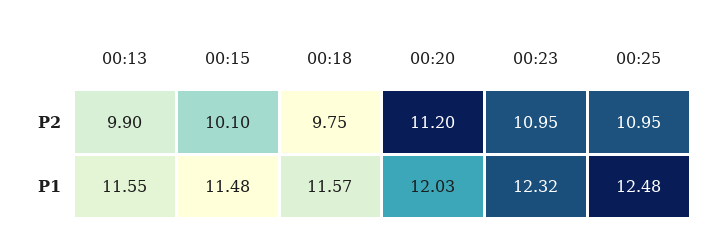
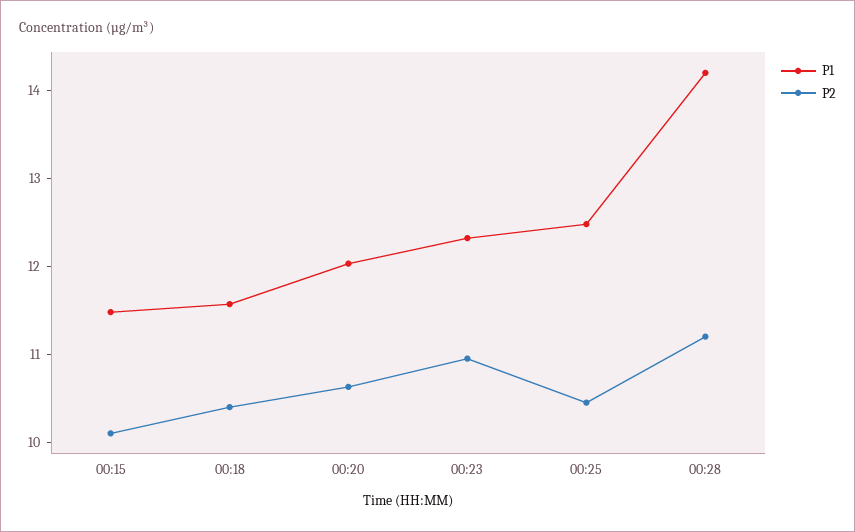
P2, 00:13: 9.9 -> none
P2, 00:18: 9.75 -> 10.4
P2, 00:20: 11.2 -> 10.6
P2, 00:25: 10.95 -> 10.4
P1, 00:13: 11.55 -> none
P1, 00:28: none -> 14.2
P2, 00:28: none -> 11.2

